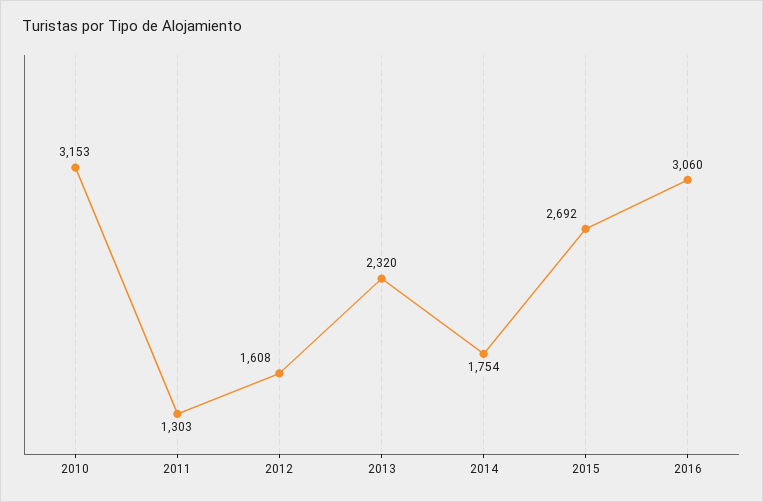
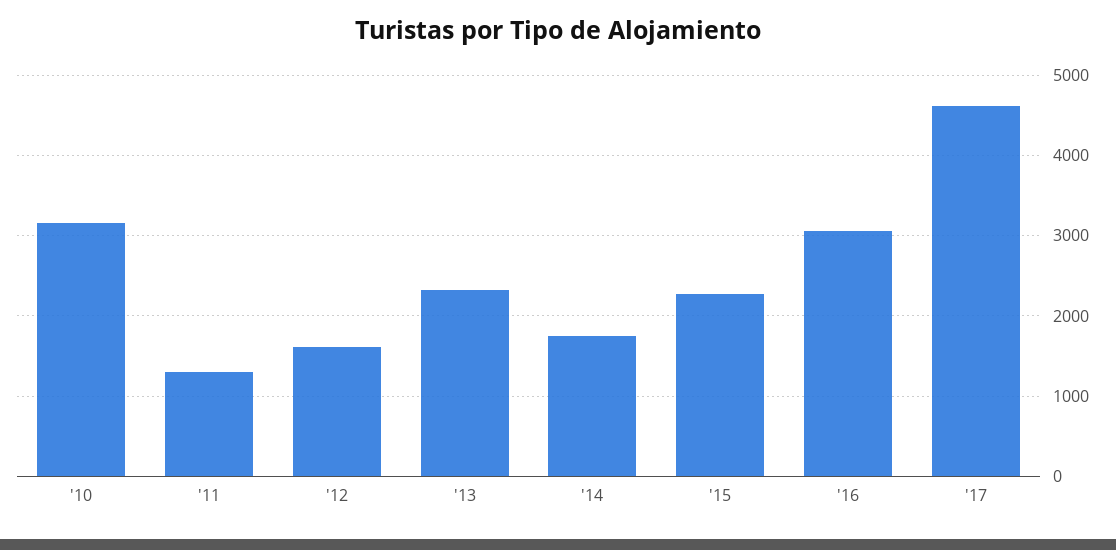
2015: 2692 -> 2300
'17: none -> 4600

